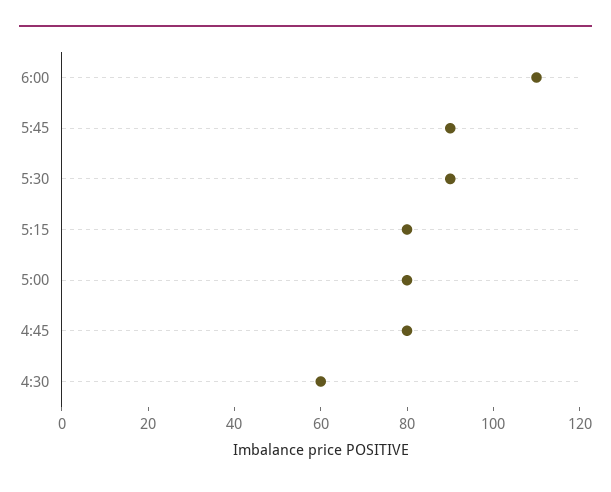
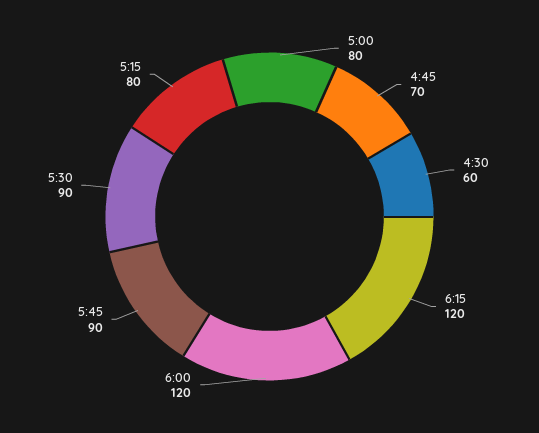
6:00: 110 -> 120
4:45: 80 -> 70
6:15: none -> 120

